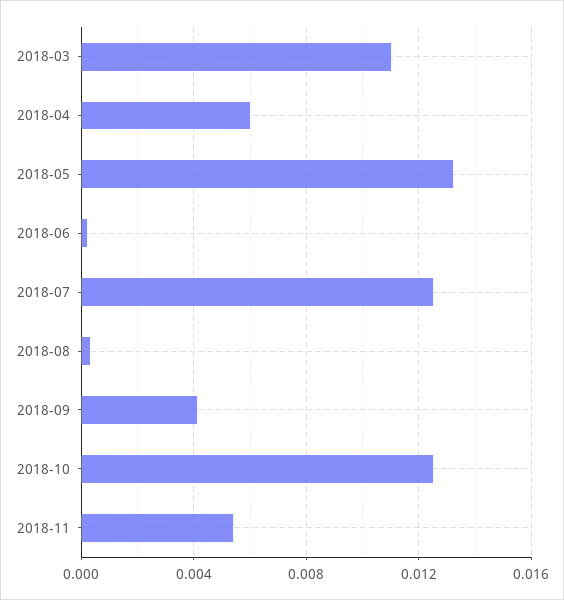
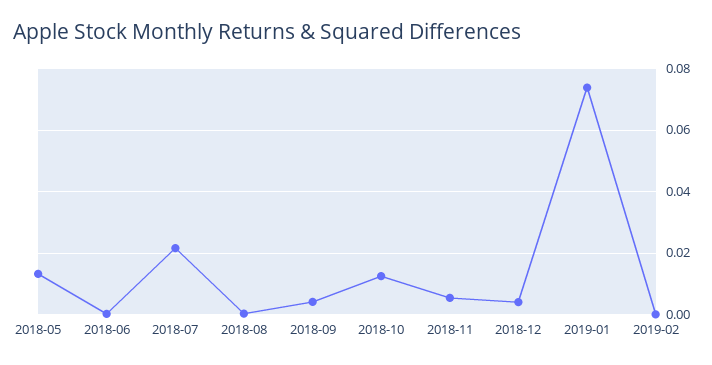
2018-03: 0.011 -> none
2018-04: 0.006 -> none
2018-07: 0.0125 -> 0.022
2018-12: none -> 0.004
2019-01: none -> 0.074
2019-02: none -> 0

